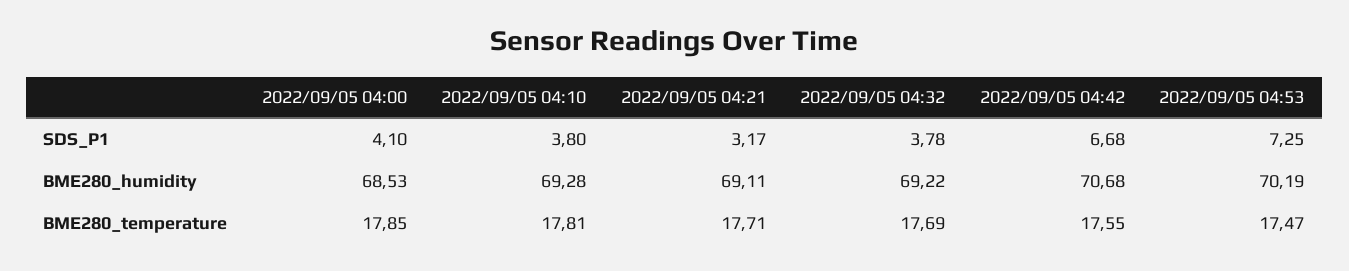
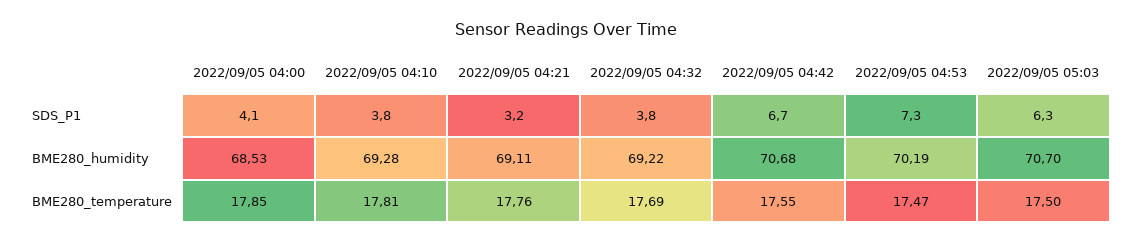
2022/09/05 04:21, BME280_temperature: 17.71 -> 17.76
2022/09/05 05:03, SDS_P1: none -> 6.3
2022/09/05 05:03, BME280_humidity: none -> 70.7
2022/09/05 05:03, BME280_temperature: none -> 17.5

